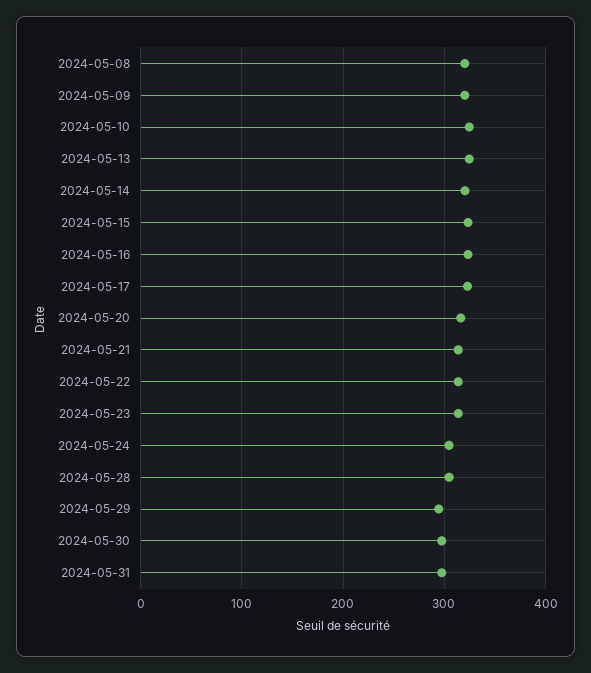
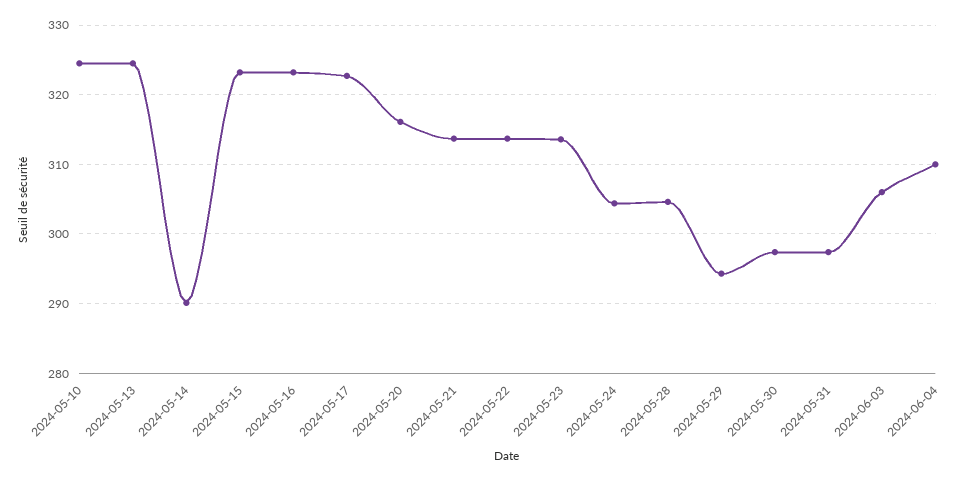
2024-05-08: 320 -> none
2024-05-09: 320 -> none
2024-05-14: 320 -> 290
2024-06-03: none -> 306
2024-06-04: none -> 310

